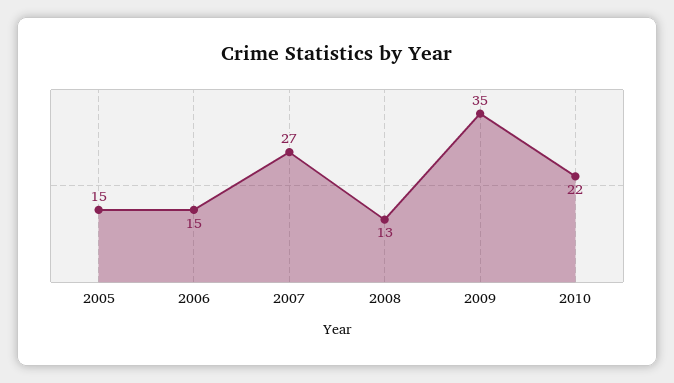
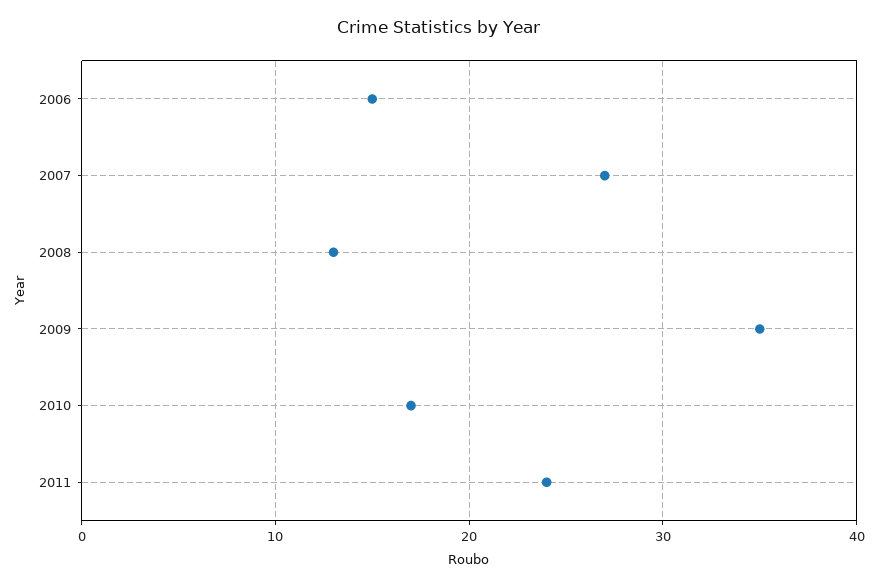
2005: 15 -> none
2010: 22 -> 17
2011: none -> 24

